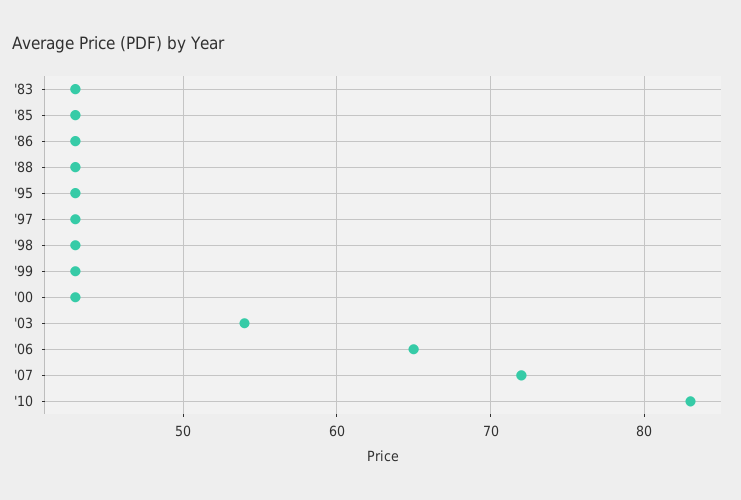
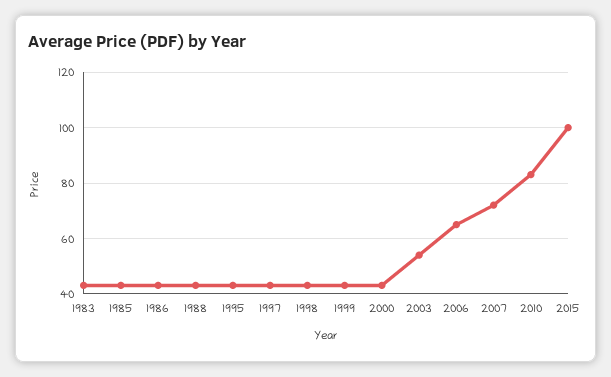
2015: none -> 100

